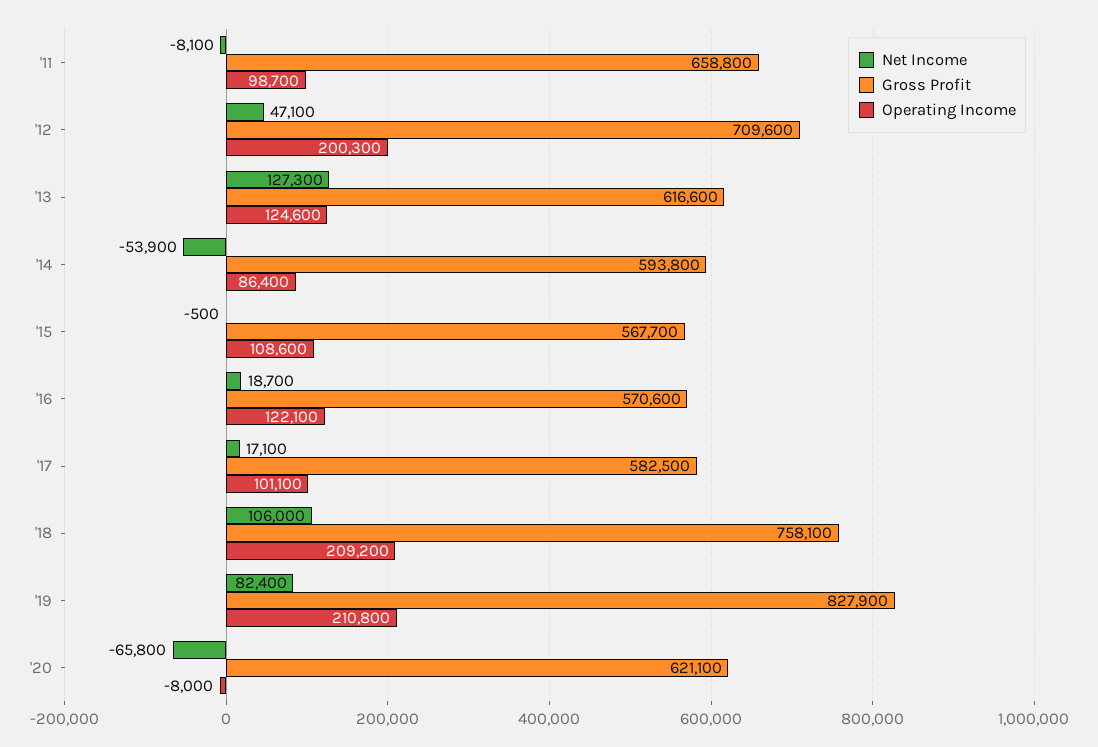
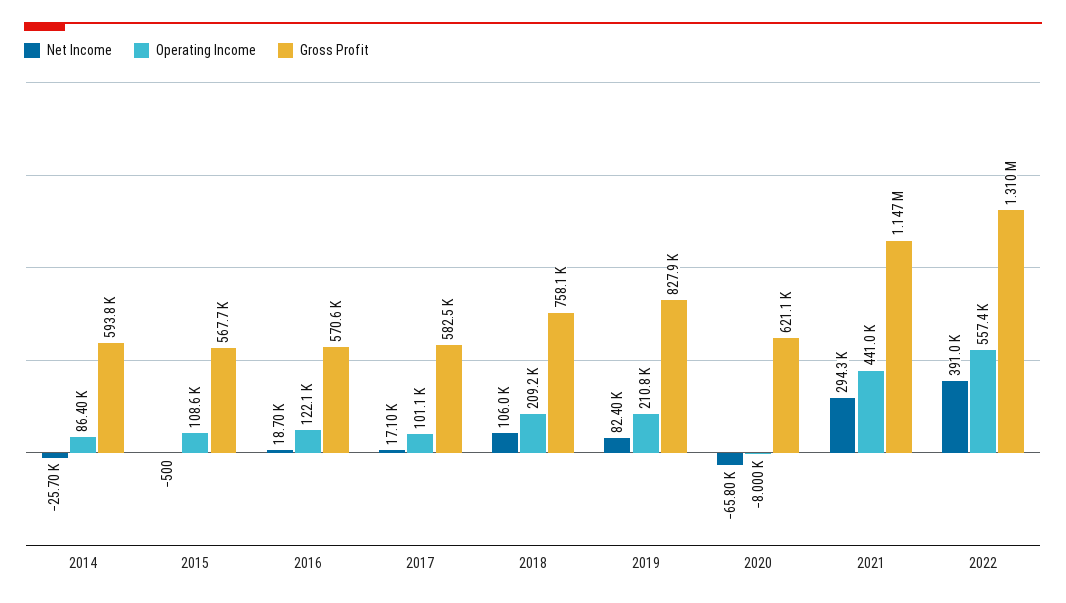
Net Income, '11: -8100 -> none
Gross Profit, '11: 658800 -> none
Operating Income, '11: 98700 -> none
Net Income, '12: 47100 -> none
Gross Profit, '12: 709600 -> none
Operating Income, '12: 200300 -> none
Net Income, '13: 127300 -> none
Gross Profit, '13: 616600 -> none
Operating Income, '13: 124600 -> none
Net Income, '14: -53900 -> -25700
Net Income, 2021: none -> 294300
Operating Income, 2021: none -> 441000
Gross Profit, 2021: none -> 1147000
Net Income, 2022: none -> 391000
Operating Income, 2022: none -> 557400
Gross Profit, 2022: none -> 1310000

